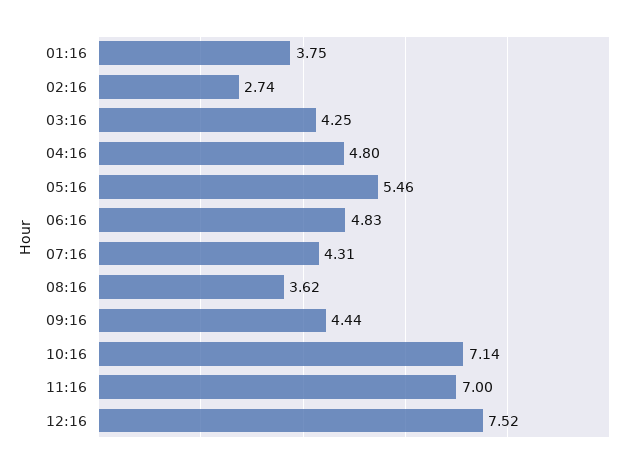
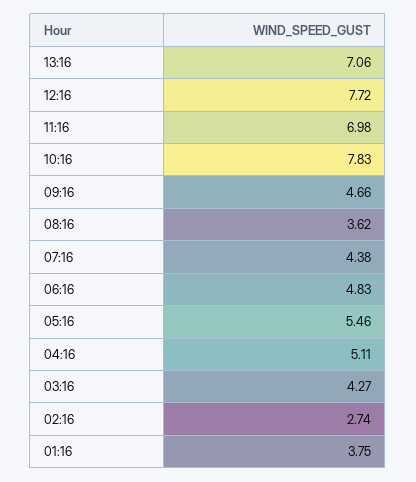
03:16: 4.25 -> 4.27
04:16: 4.8 -> 5.11
07:16: 4.31 -> 4.38
09:16: 4.44 -> 4.66
10:16: 7.14 -> 7.83
11:16: 7 -> 6.98
12:16: 7.52 -> 7.72
13:16: none -> 7.06

